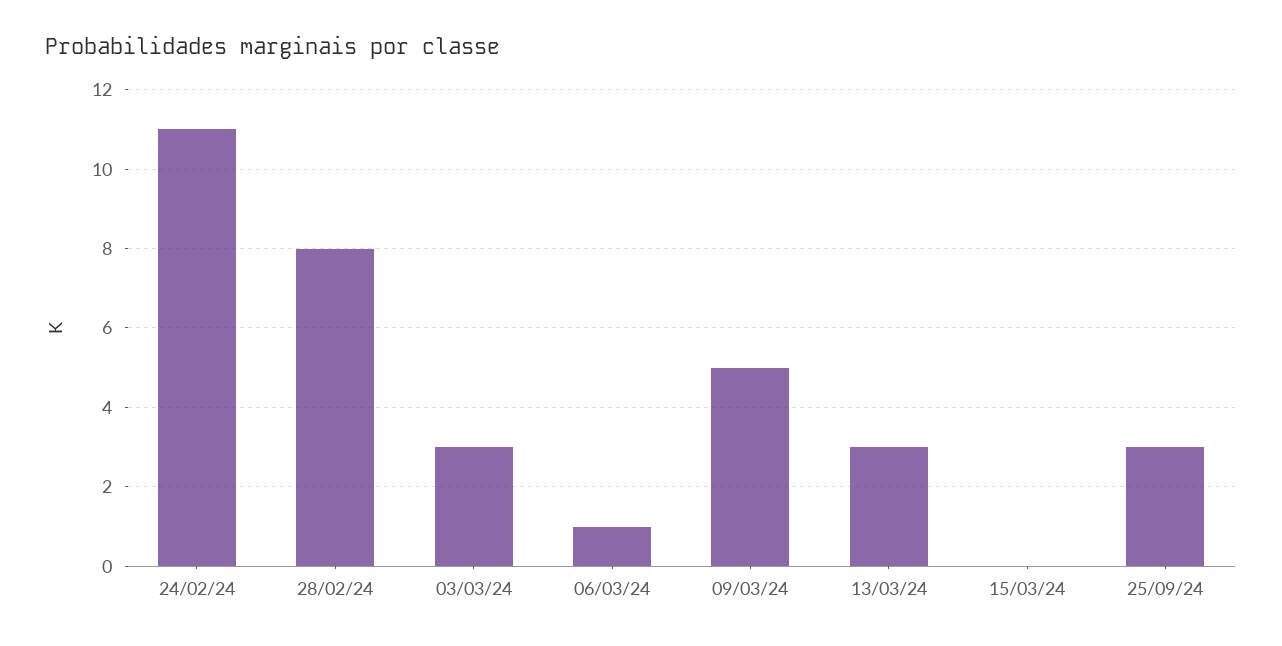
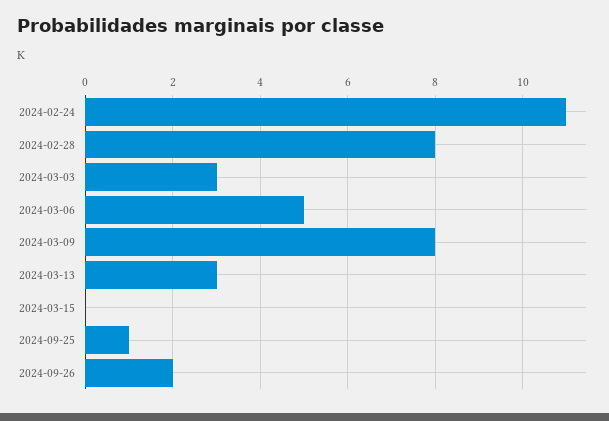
06/03/24: 1 -> 5
09/03/24: 5 -> 8
25/09/24: 3 -> 1
2024-09-26: none -> 2

